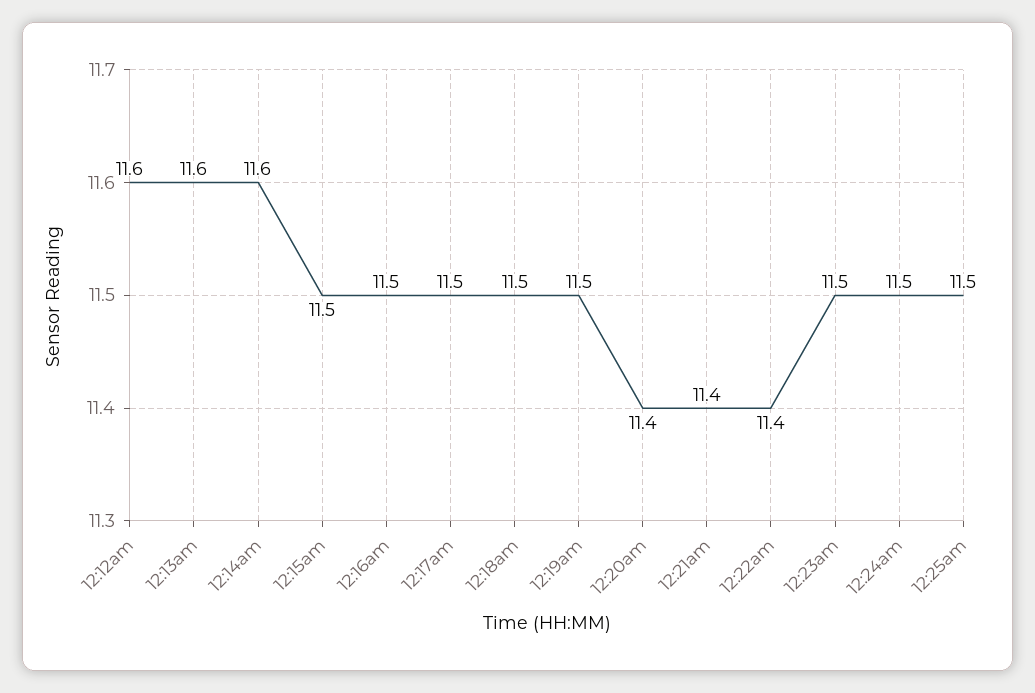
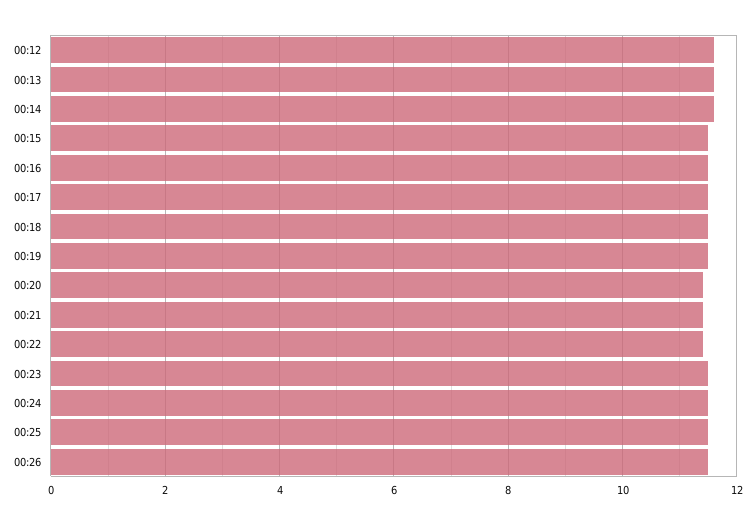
00:26: none -> 11.5

